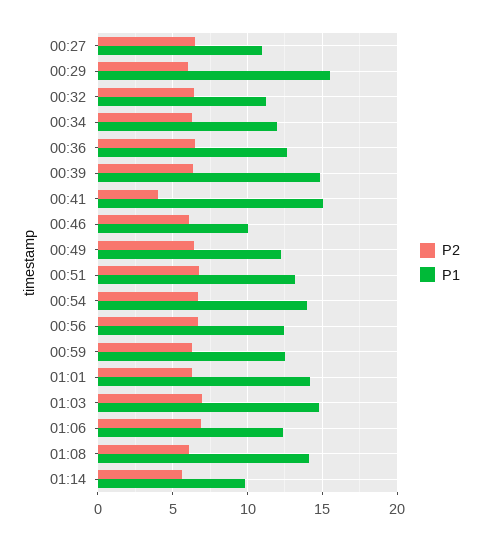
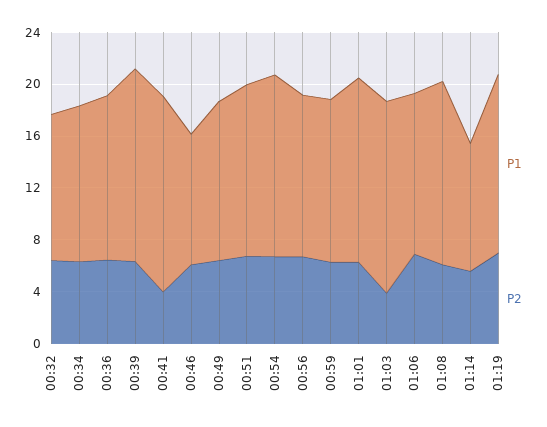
P2, 00:27: 6.5 -> none
P1, 00:27: 11 -> none
P2, 00:29: 6 -> none
P1, 00:29: 15.5 -> none
P2, 01:03: 7 -> 4
P1, 01:19: none -> 14
P2, 01:19: none -> 7

